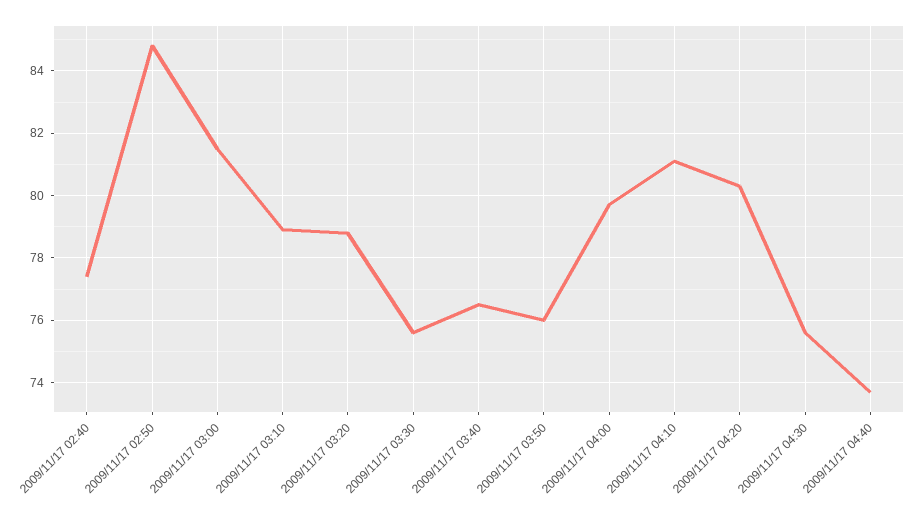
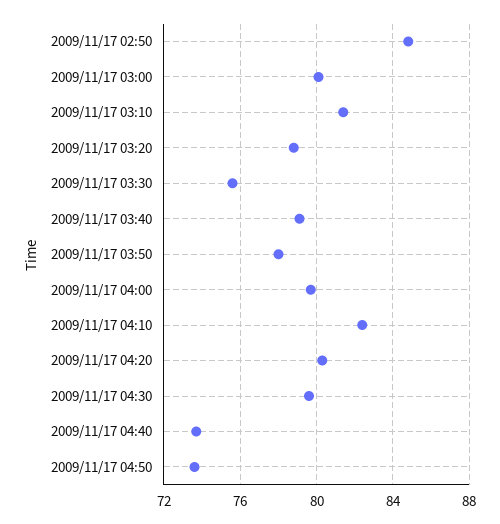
2009/11/17 02:40: 77.5 -> none
2009/11/17 03:00: 81.5 -> 80
2009/11/17 03:10: 79 -> 81.5
2009/11/17 03:40: 76.5 -> 79
2009/11/17 03:50: 76 -> 78
2009/11/17 04:10: 81 -> 82.5
2009/11/17 04:30: 75.5 -> 79.5
2009/11/17 04:50: none -> 73.5

